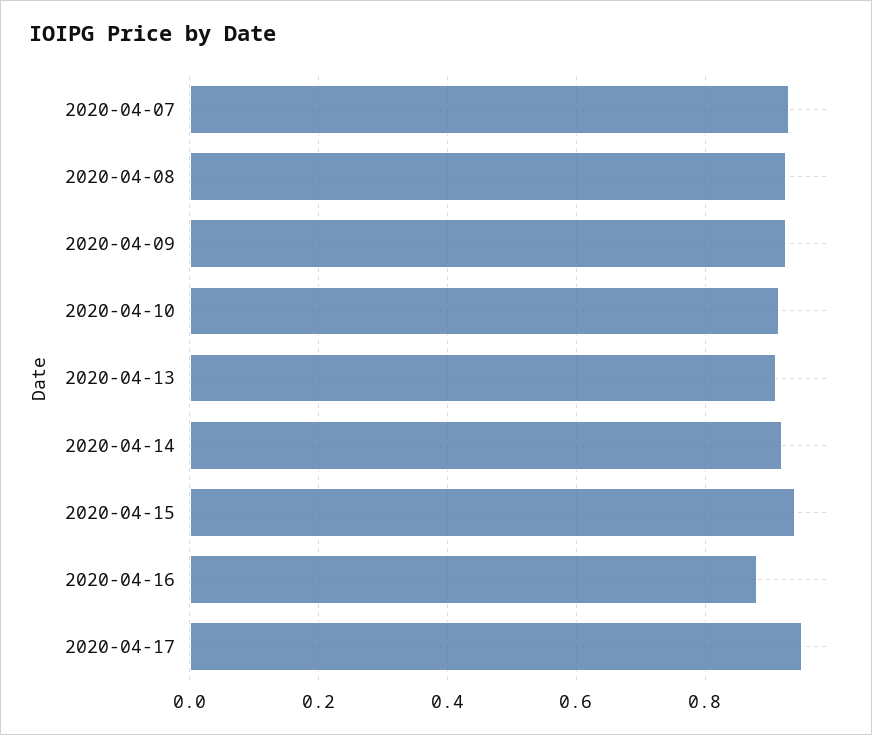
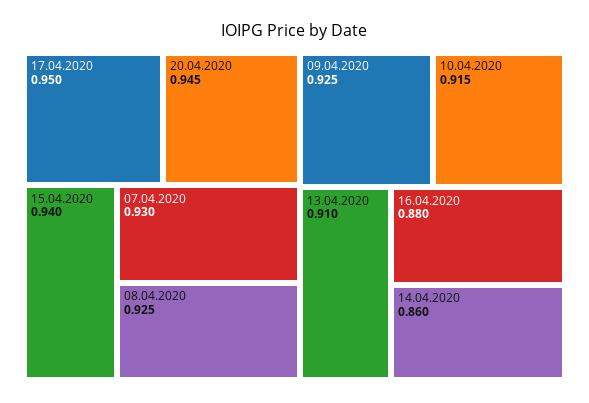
2020-04-14: 0.92 -> 0.86
20.04.2020: none -> 0.945

